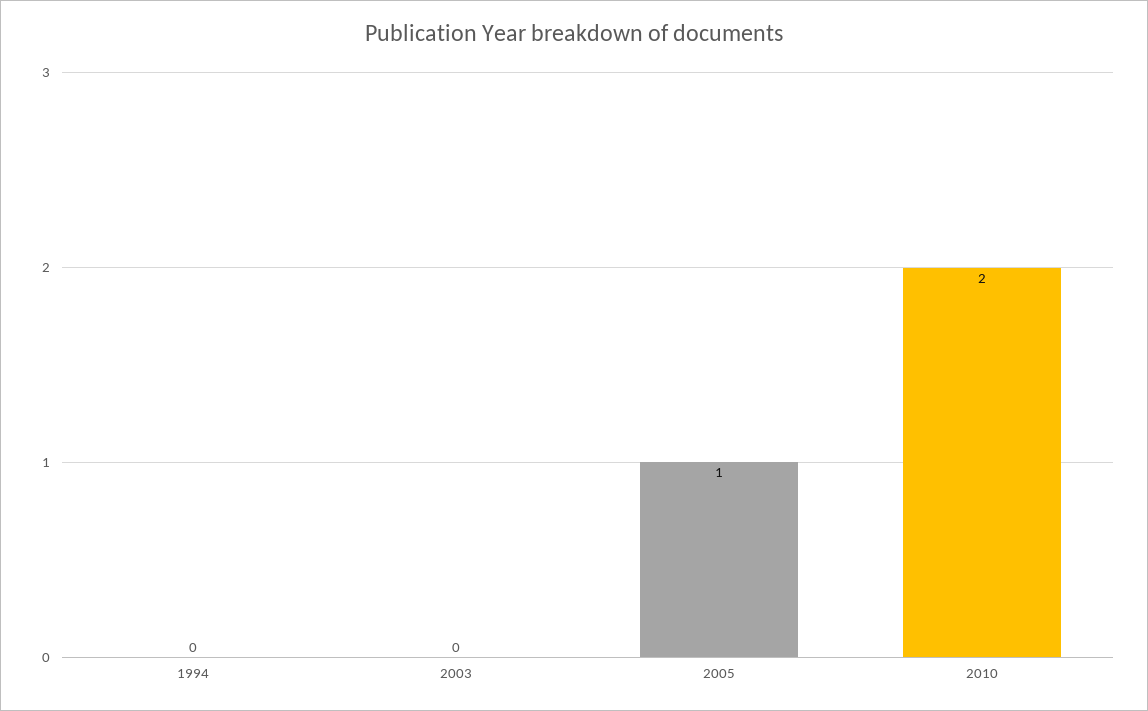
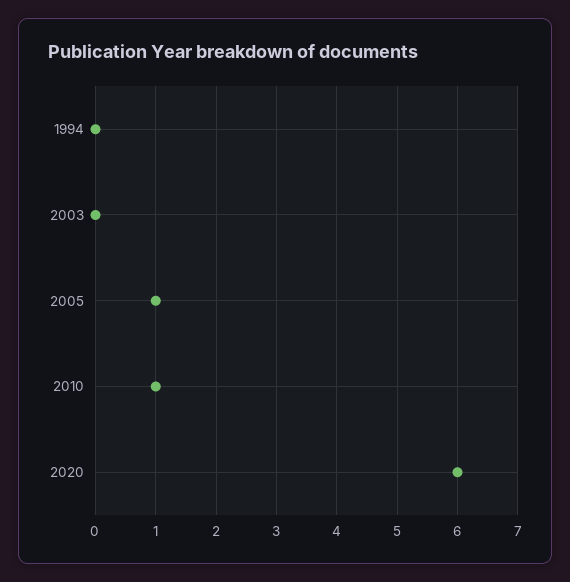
2010: 2 -> 1
2020: none -> 6

